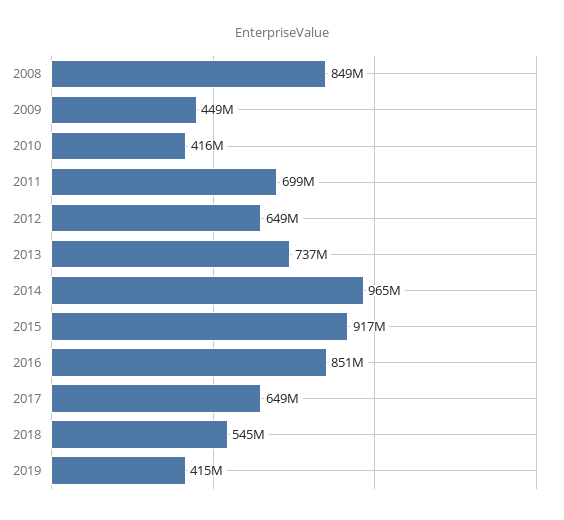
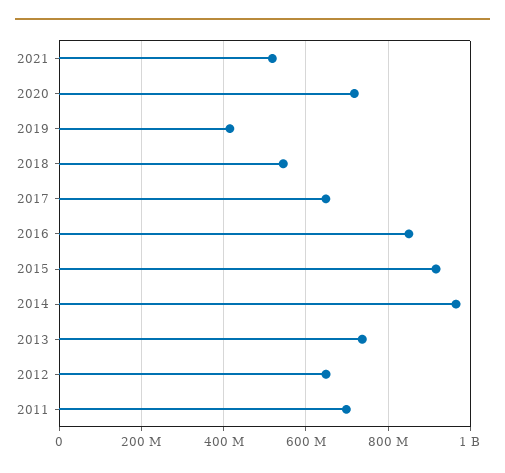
2008: 849000000 -> none
2009: 449000000 -> none
2010: 416000000 -> none
2021: none -> 520000000
2020: none -> 720000000

